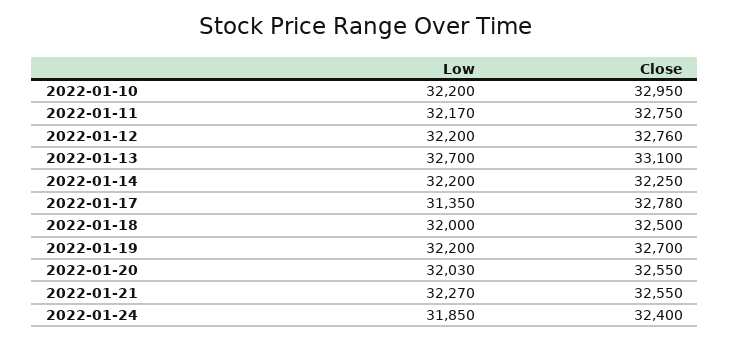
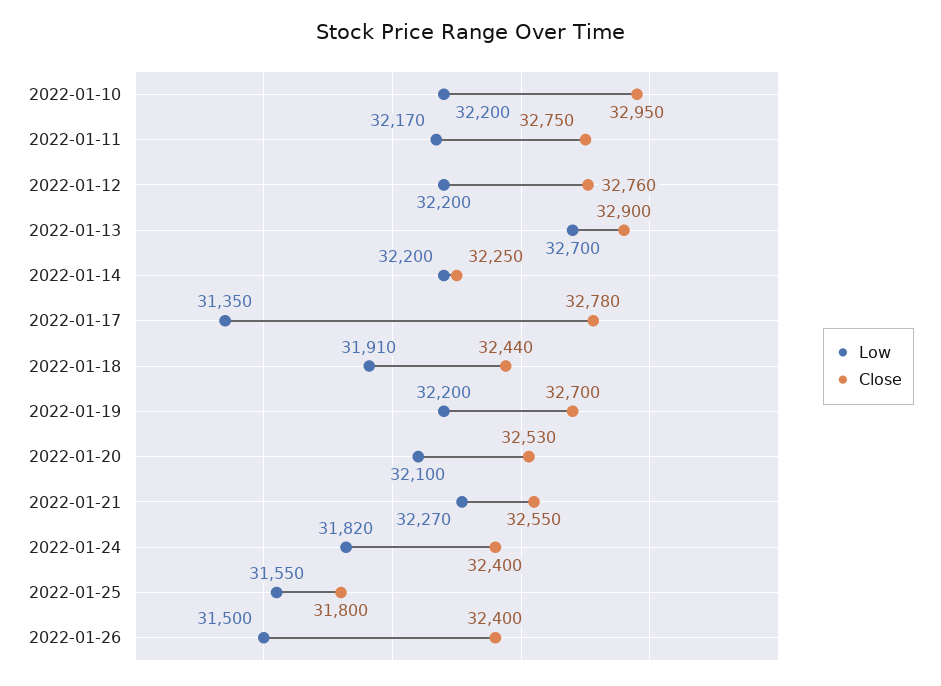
Close, 2022-01-13: 33100 -> 32900
Low, 2022-01-18: 32000 -> 31910
Close, 2022-01-18: 32500 -> 32440
Low, 2022-01-20: 32030 -> 32100
Close, 2022-01-20: 32550 -> 32530
Low, 2022-01-24: 31850 -> 31820
Low, 2022-01-25: none -> 31550
Close, 2022-01-25: none -> 31800
Low, 2022-01-26: none -> 31500
Close, 2022-01-26: none -> 32400

